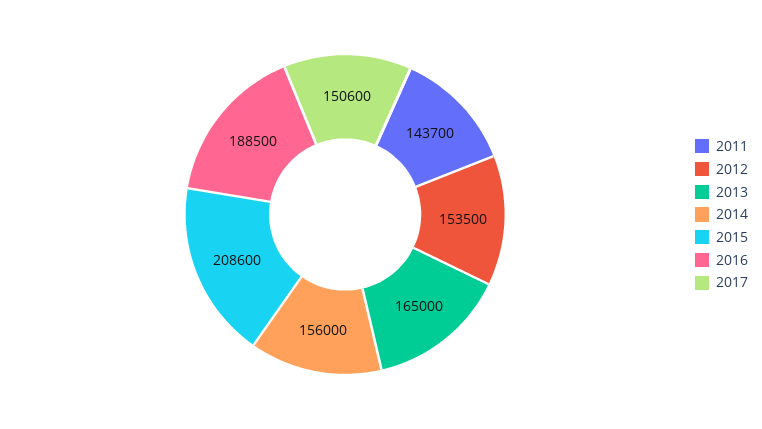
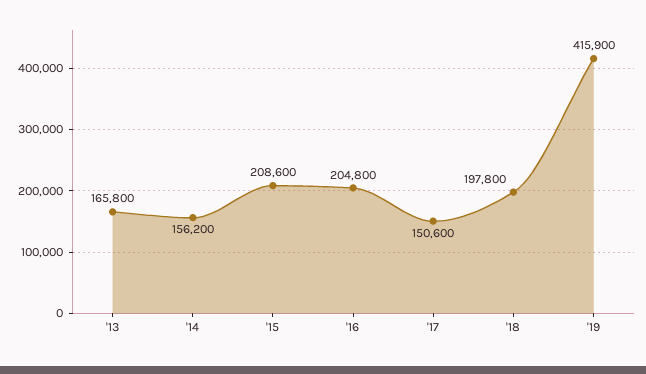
2011: 143700 -> none
2012: 153500 -> none
2013: 165000 -> 165800
2014: 156000 -> 156200
2016: 188500 -> 204800
'18: none -> 197800
'19: none -> 415900

